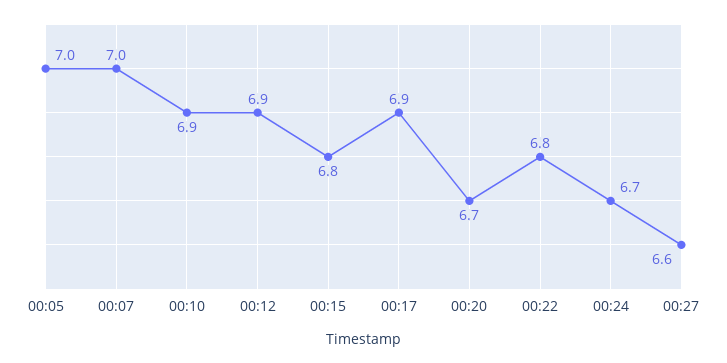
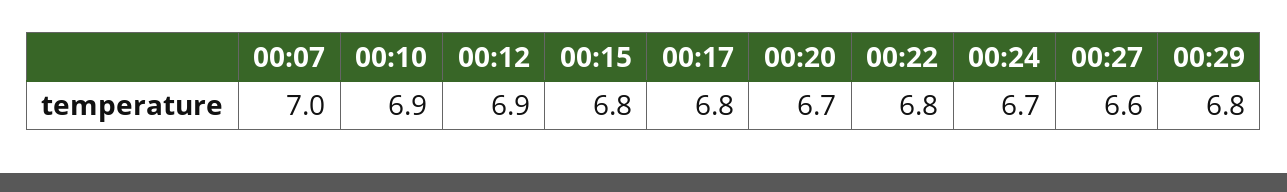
00:05: 7 -> none
00:17: 6.9 -> 6.8
00:29: none -> 6.8

